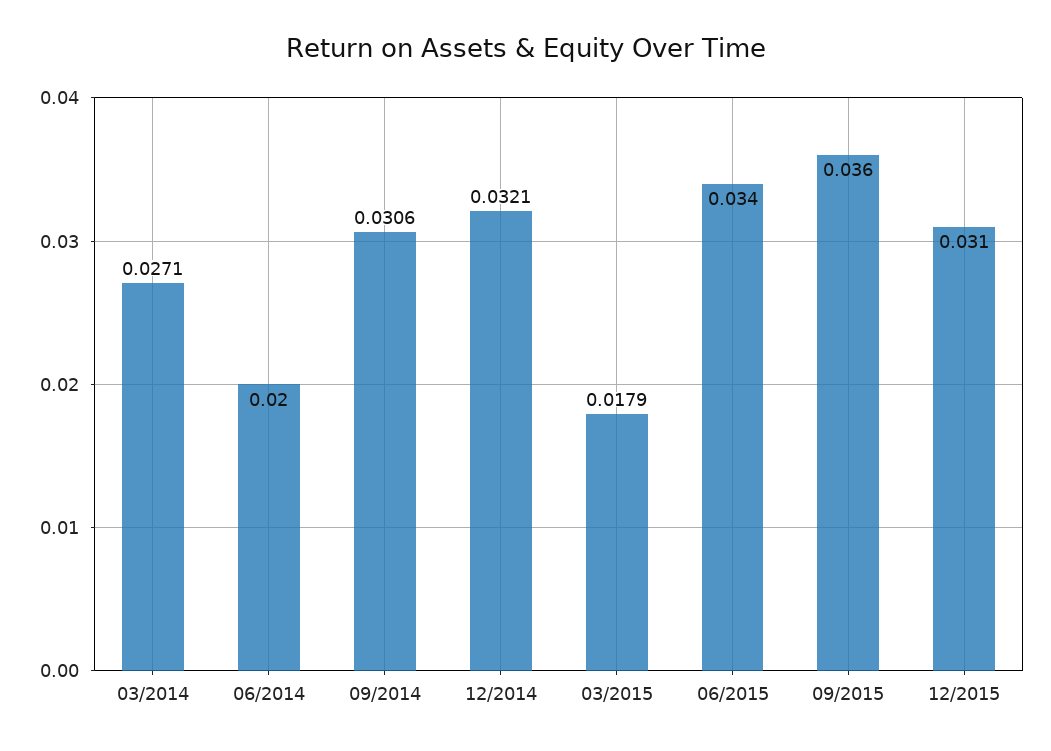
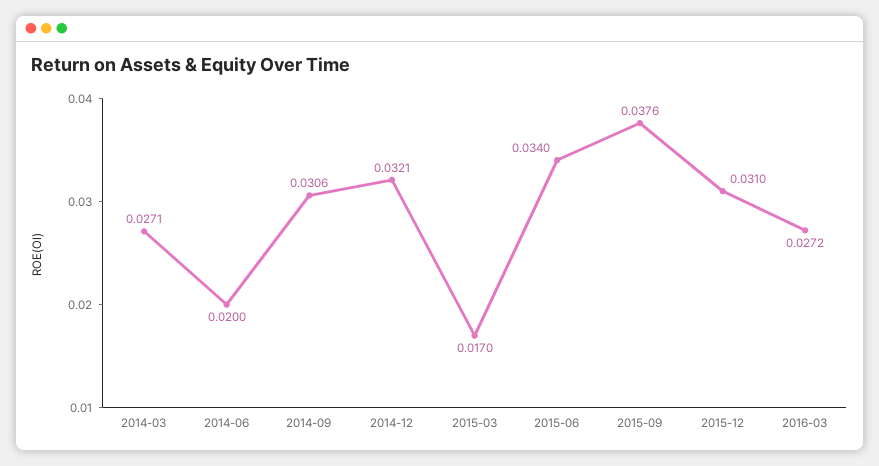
03/2015: 0.0179 -> 0.017
09/2015: 0.036 -> 0.0376
2016-03: none -> 0.0272

